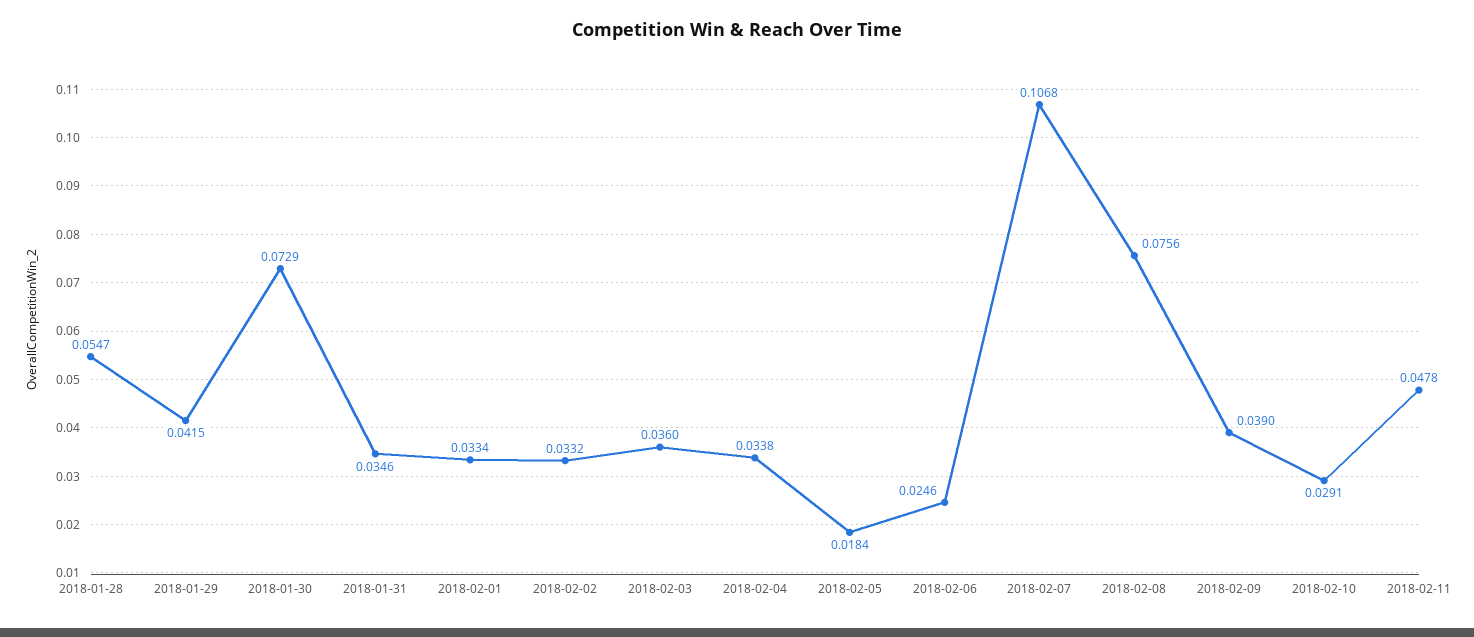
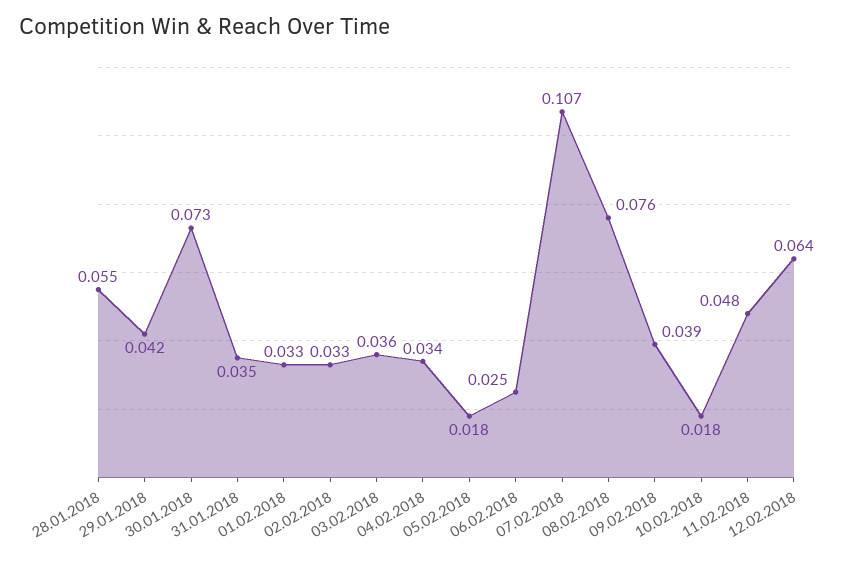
2018-02-10: 0.0291 -> 0.018
12.02.2018: none -> 0.064

